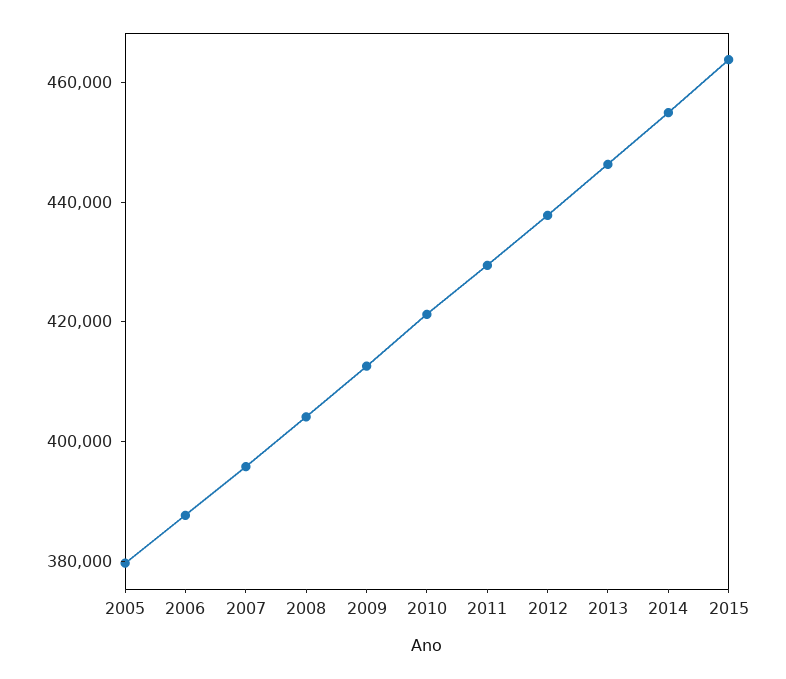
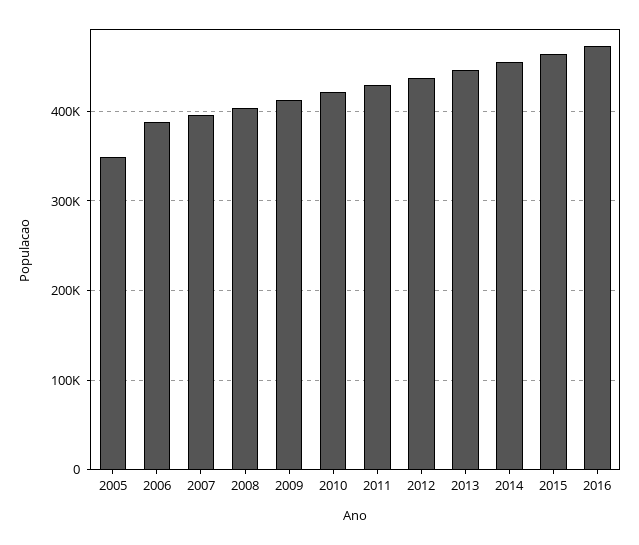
2005: 380000 -> 350000
2016: none -> 470000

